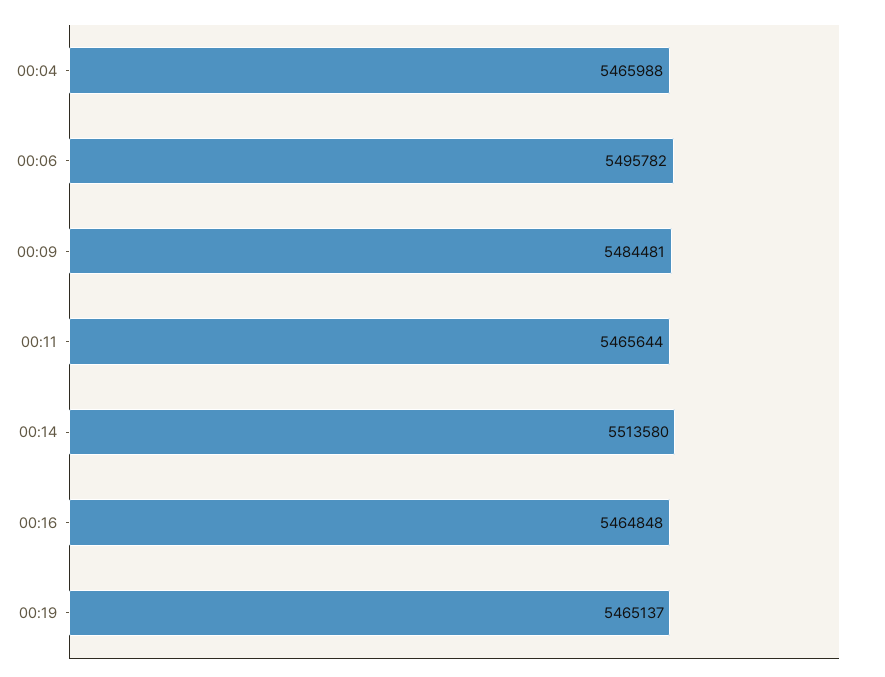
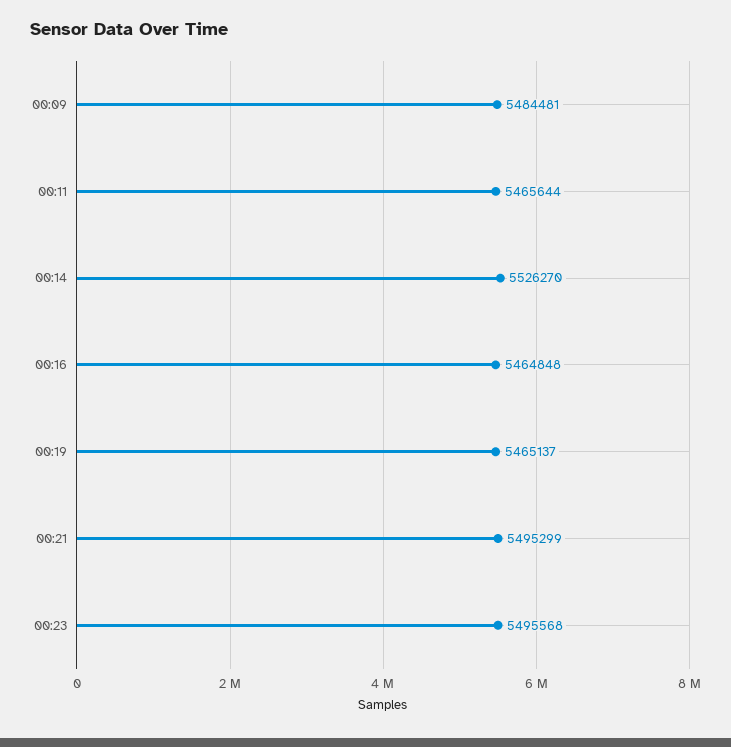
00:04: 5465988 -> none
00:06: 5495782 -> none
00:14: 5513580 -> 5526270
00:21: none -> 5495299
00:23: none -> 5495568

